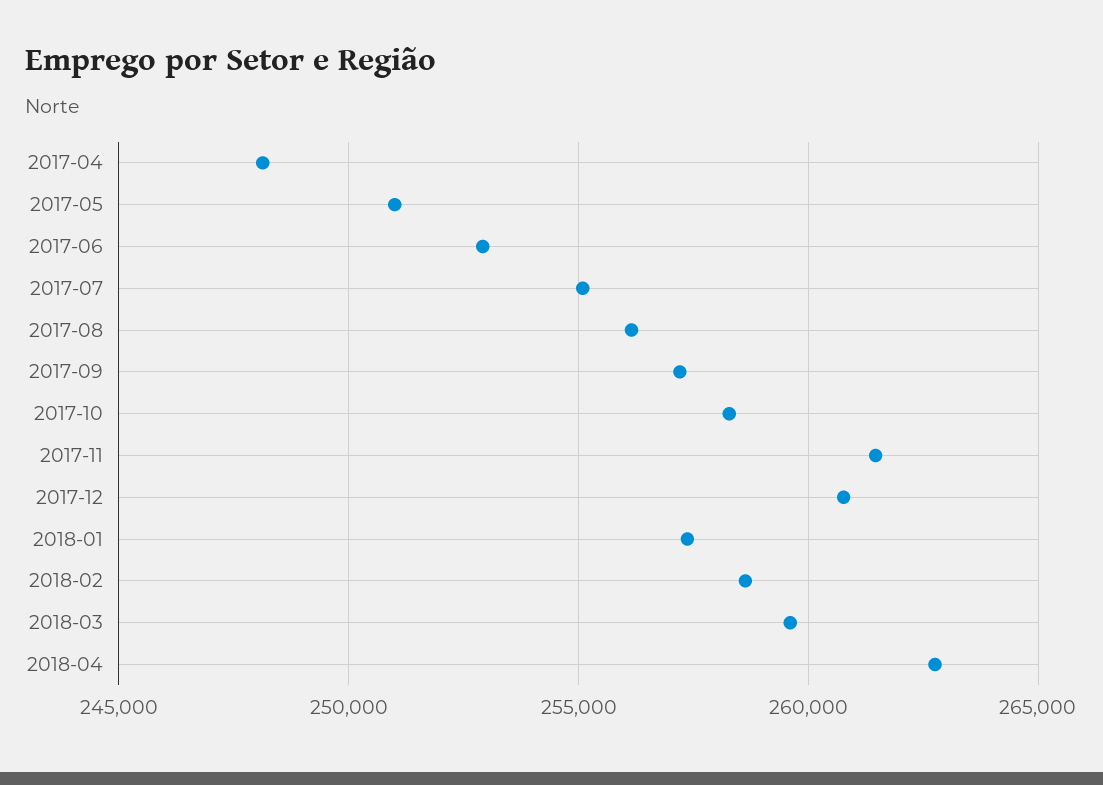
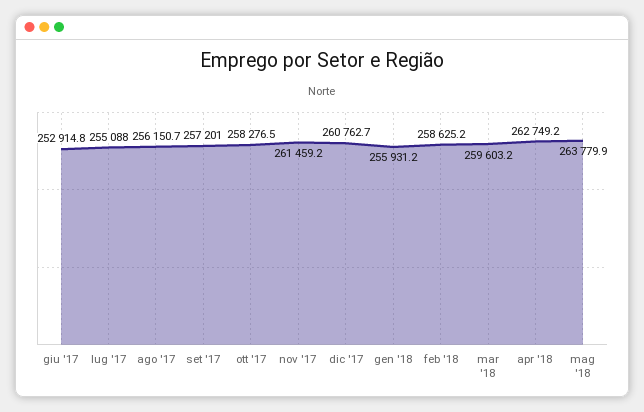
2017-04: 248000 -> none
2017-05: 251000 -> none
2018-01: 257500 -> 255931.2
mag '18: none -> 263779.9

